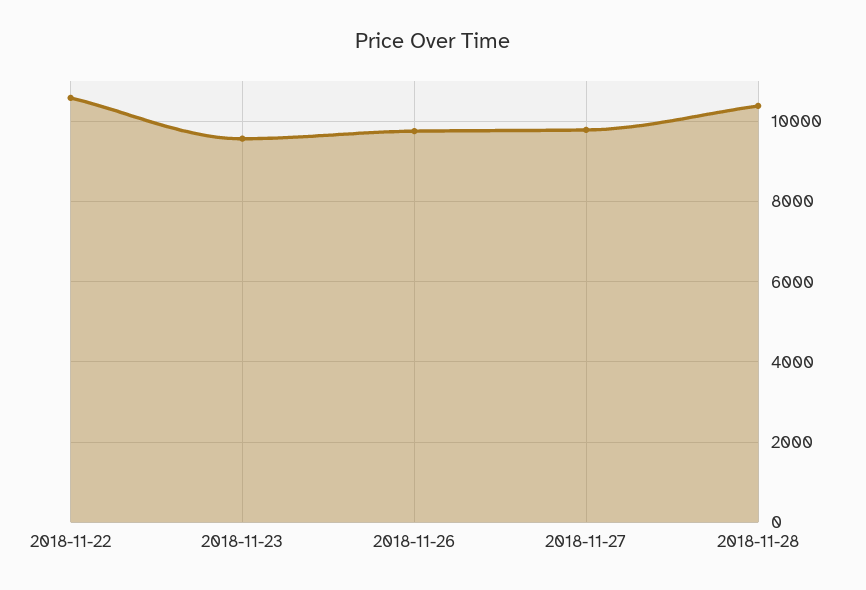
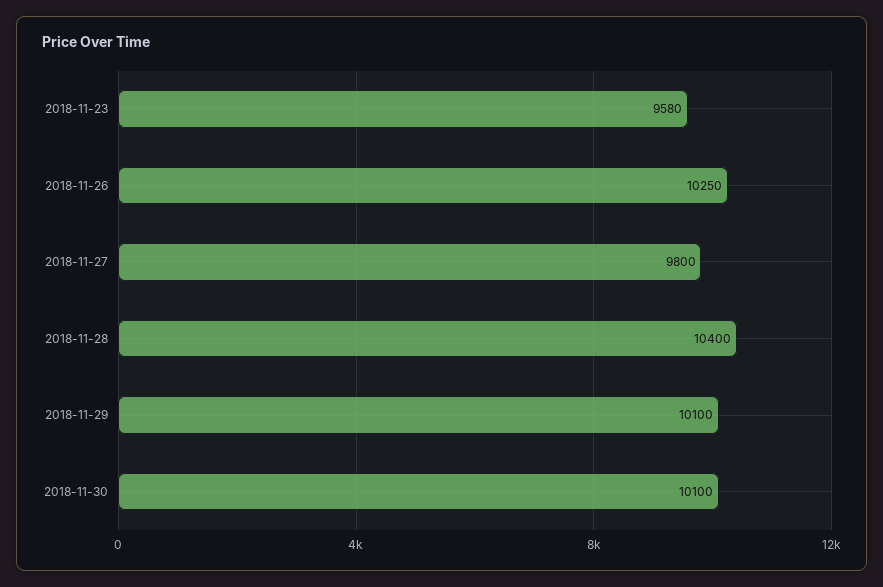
2018-11-22: 10600 -> none
2018-11-26: 9800 -> 10250
2018-11-29: none -> 10100
2018-11-30: none -> 10100

